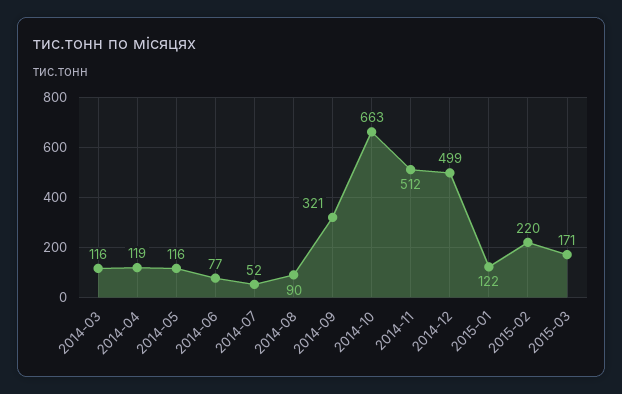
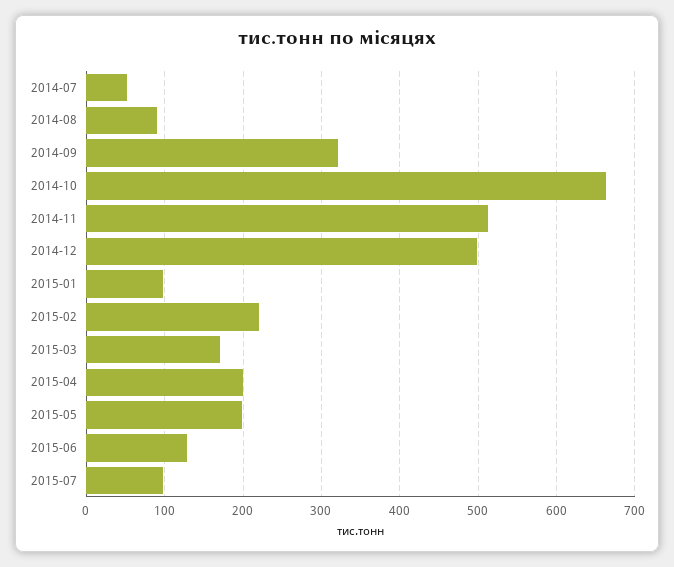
2014-03: 116 -> none
2014-04: 119 -> none
2014-05: 116 -> none
2014-06: 77 -> none
2015-01: 122 -> 100
2015-04: none -> 200
2015-05: none -> 200
2015-06: none -> 130
2015-07: none -> 100

